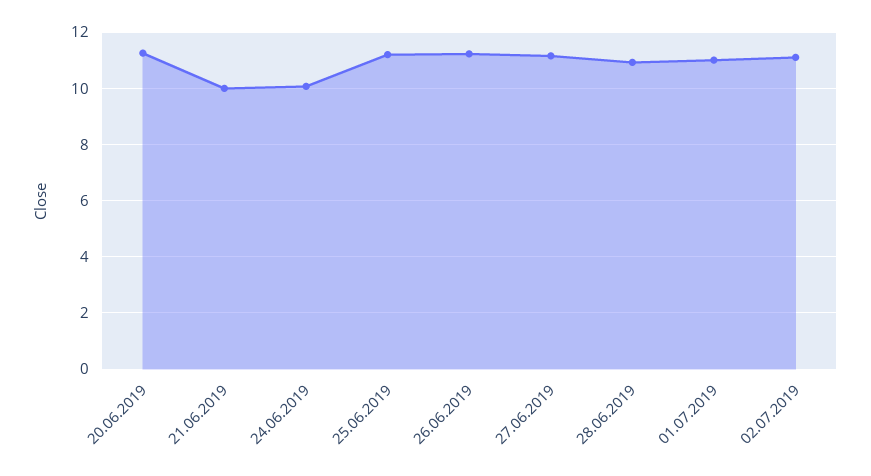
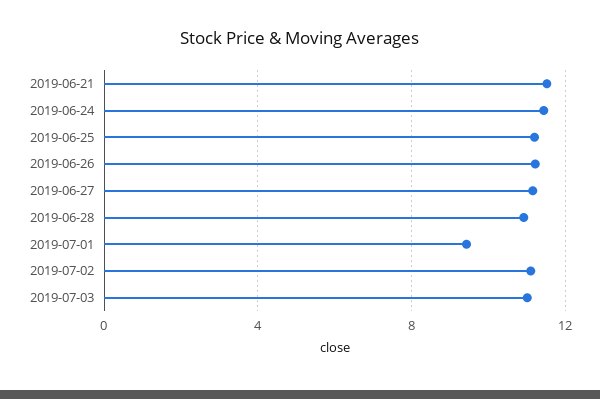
20.06.2019: 11.25 -> none
21.06.2019: 10 -> 11.5
24.06.2019: 10 -> 11.5
01.07.2019: 11 -> 9.5
2019-07-03: none -> 11

